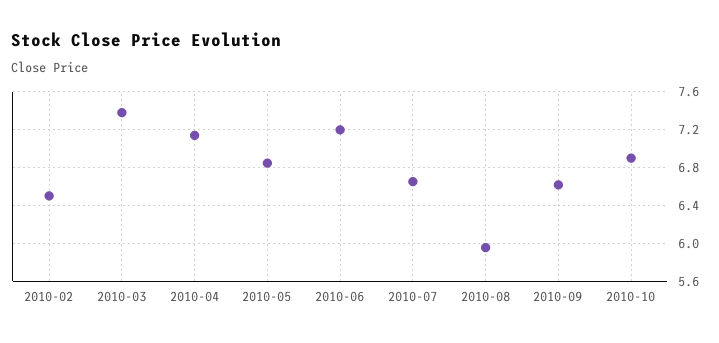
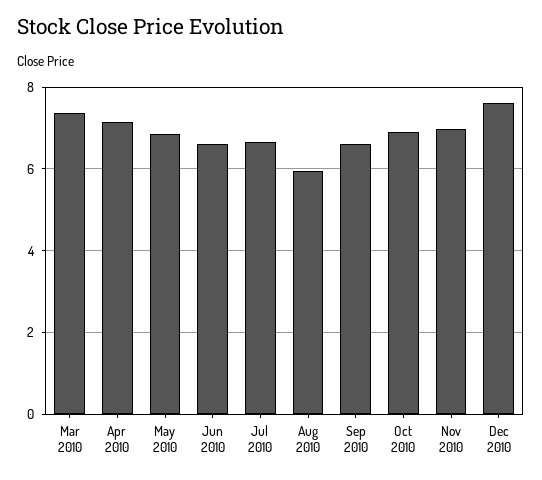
2010-02: 6.5 -> none
2010-06: 7.2 -> 6.6
Nov 2010: none -> 7
Dec 2010: none -> 7.6

